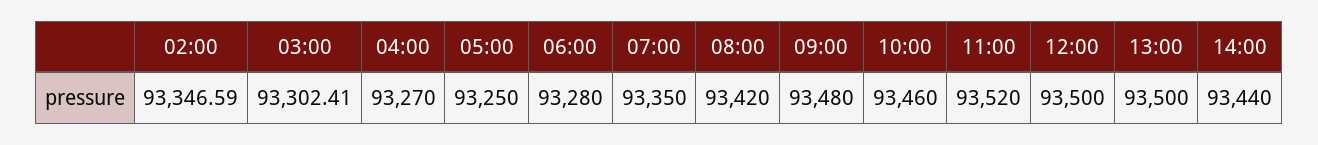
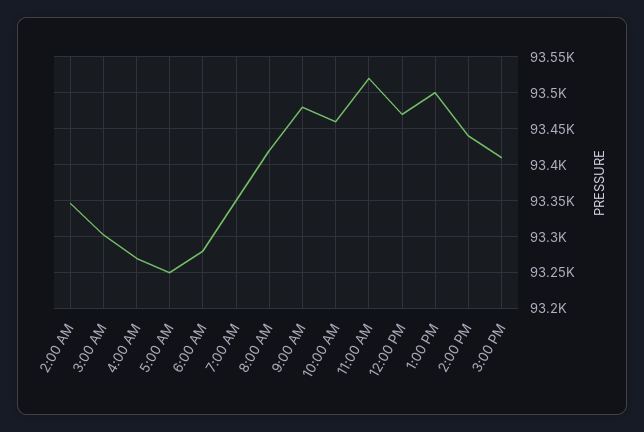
12:00: 93500 -> 93470
3:00 PM: none -> 93410

